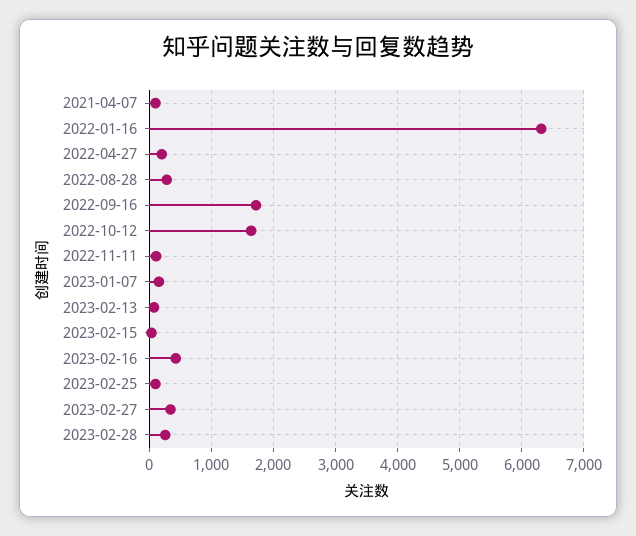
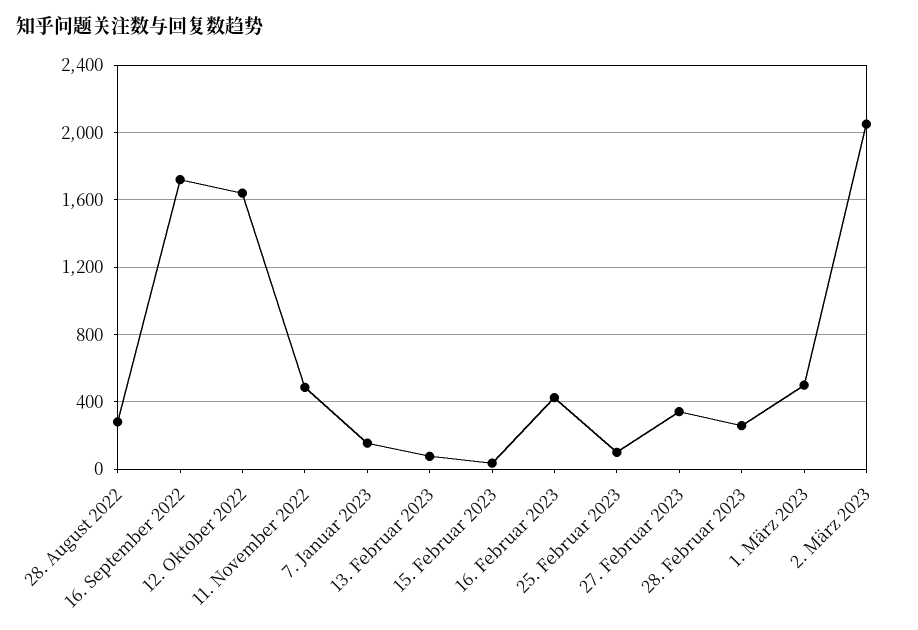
2021-04-07: 100 -> none
2022-01-16: 6300 -> none
2022-04-27: 200 -> none
2022-11-11: 100 -> 500
1. März 2023: none -> 500
2. März 2023: none -> 2050

